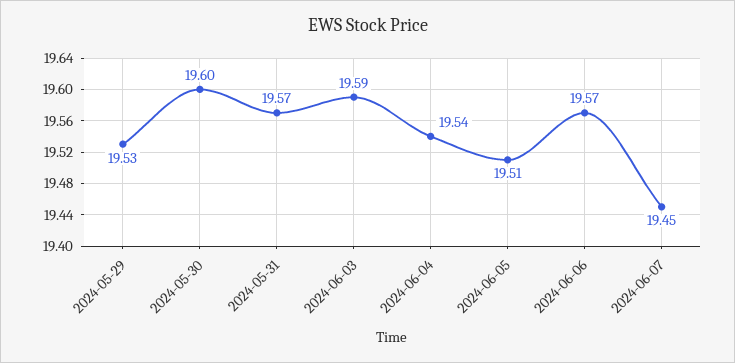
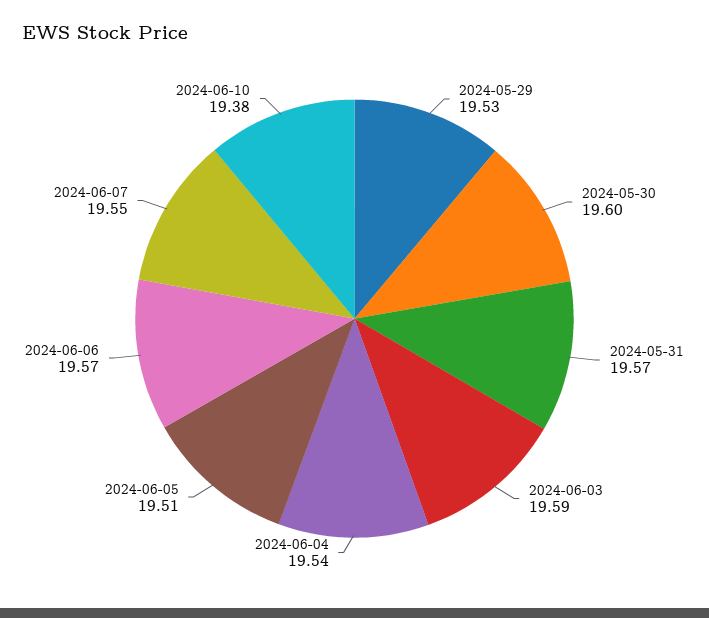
2024-06-07: 19.45 -> 19.55
2024-06-10: none -> 19.38

